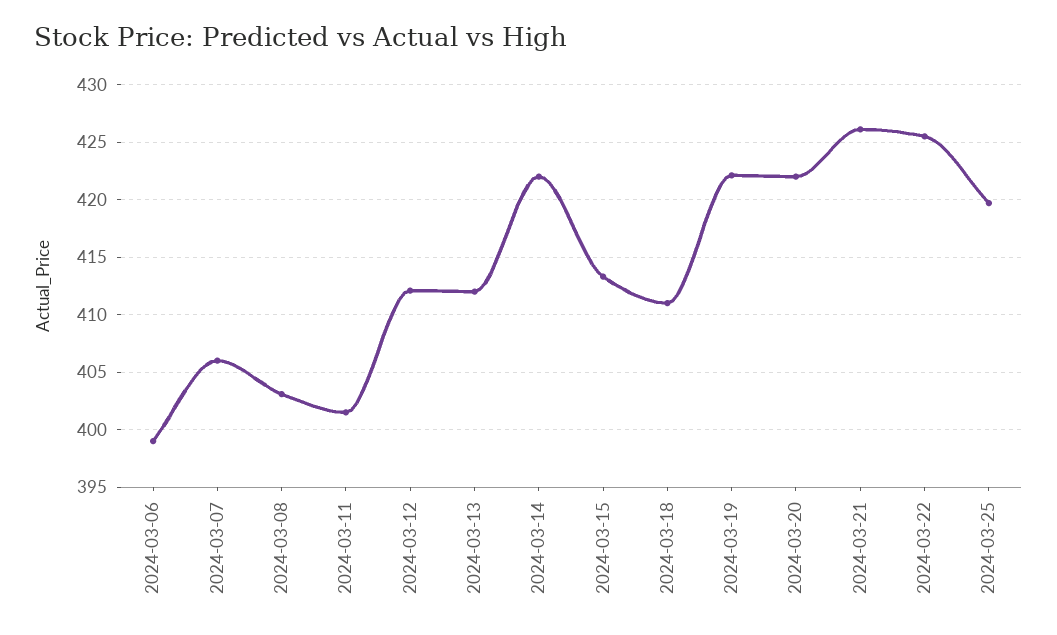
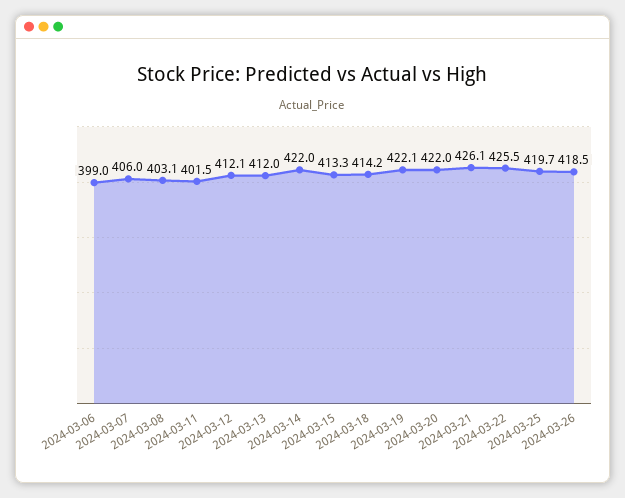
2024-03-18: 411 -> 414.2
2024-03-26: none -> 418.5

